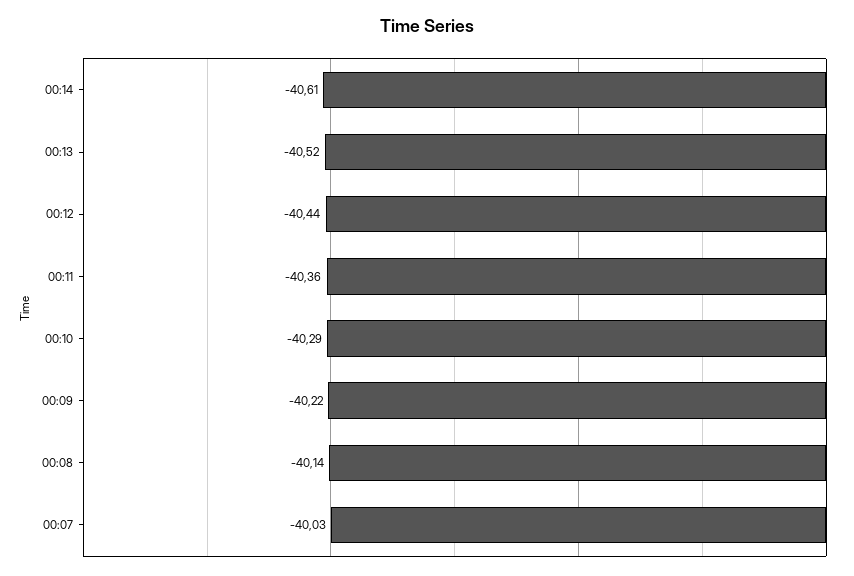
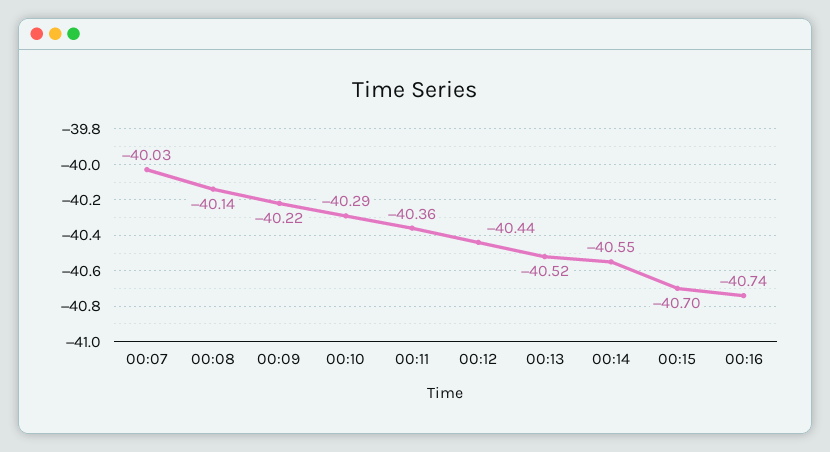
00:14: -40.61 -> -40.55
00:15: none -> -40.7
00:16: none -> -40.74

